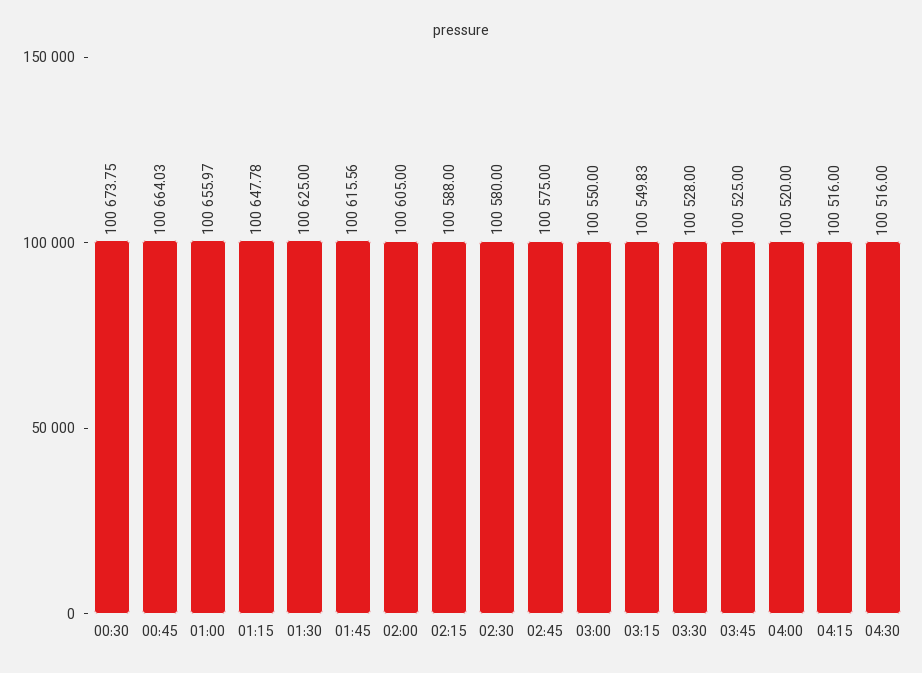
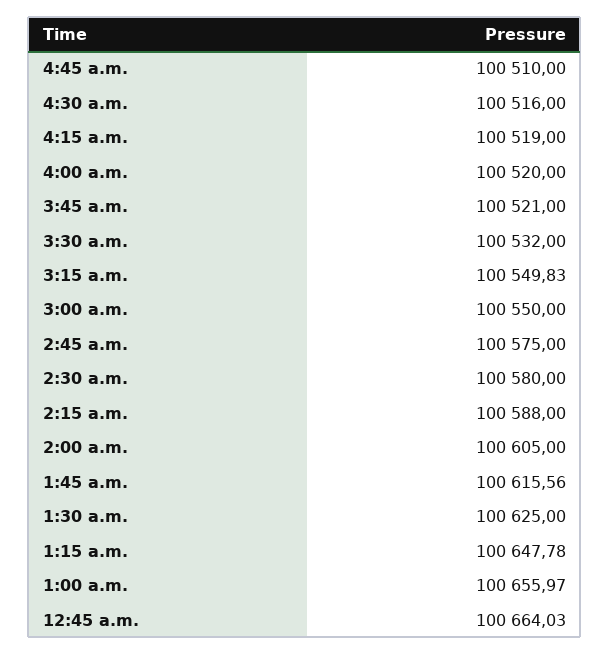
00:30: 100673.75 -> none
03:30: 100528 -> 100532
03:45: 100525 -> 100521
04:15: 100516 -> 100519
4:45 a.m.: none -> 100510

